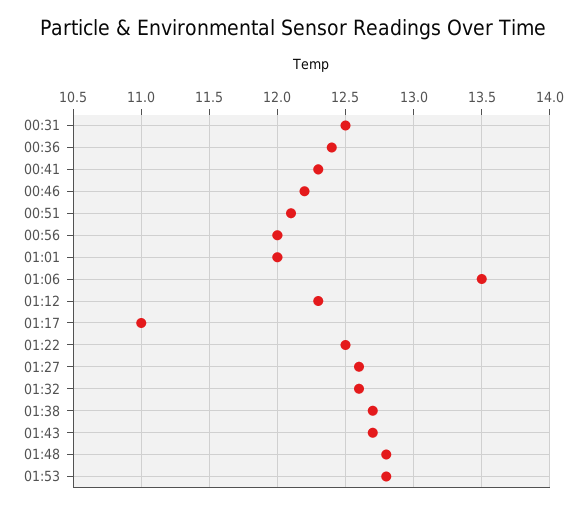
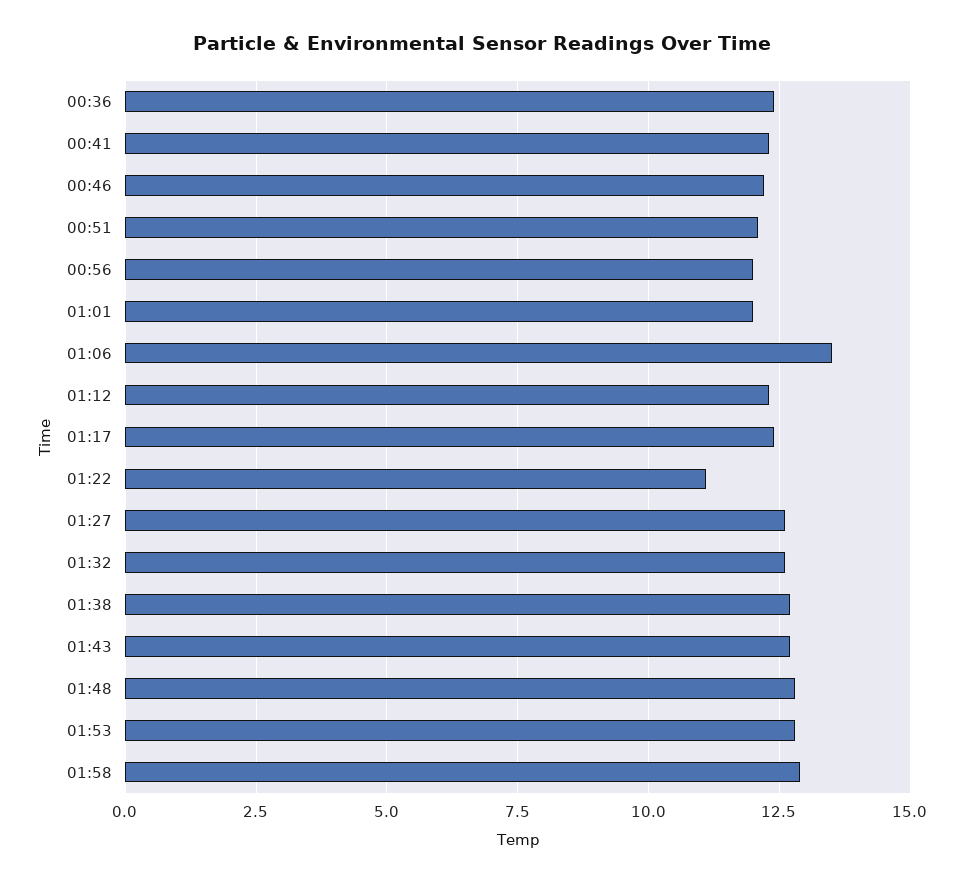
00:31: 12.5 -> none
01:17: 11 -> 12.5
01:22: 12.5 -> 11
01:58: none -> 13

